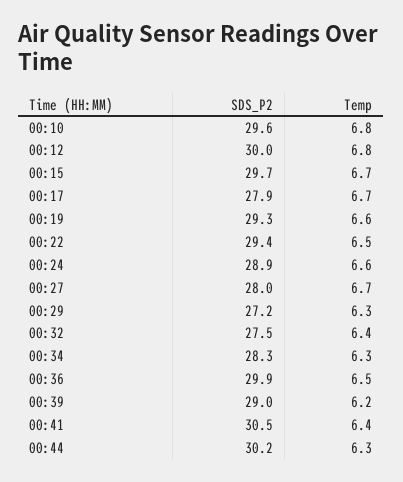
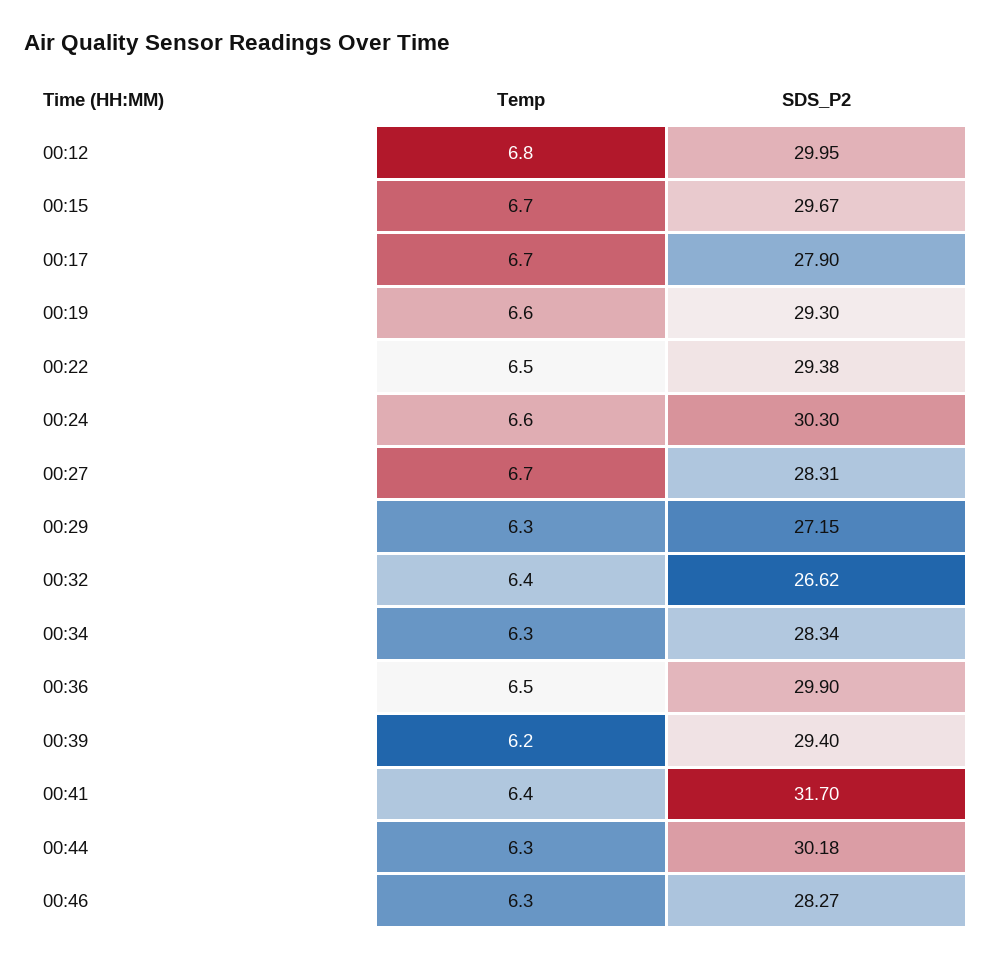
SDS_P2, 00:10: 29.6 -> none
Temp, 00:10: 6.8 -> none
SDS_P2, 00:24: 28.9 -> 30.3
SDS_P2, 00:27: 28 -> 28.31
SDS_P2, 00:32: 27.5 -> 26.62
SDS_P2, 00:39: 29 -> 29.4
SDS_P2, 00:41: 30.5 -> 31.7
Temp, 00:46: none -> 6.3
SDS_P2, 00:46: none -> 28.27

